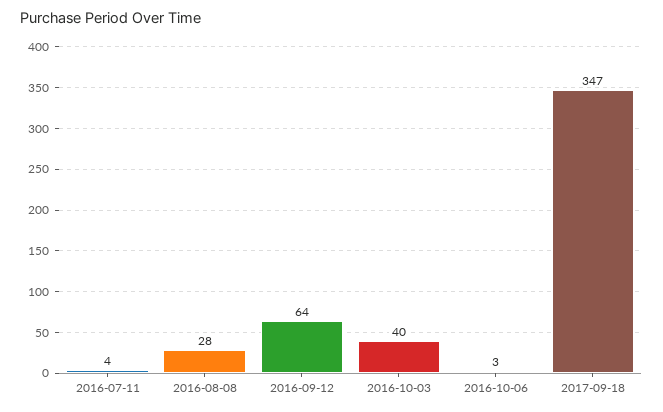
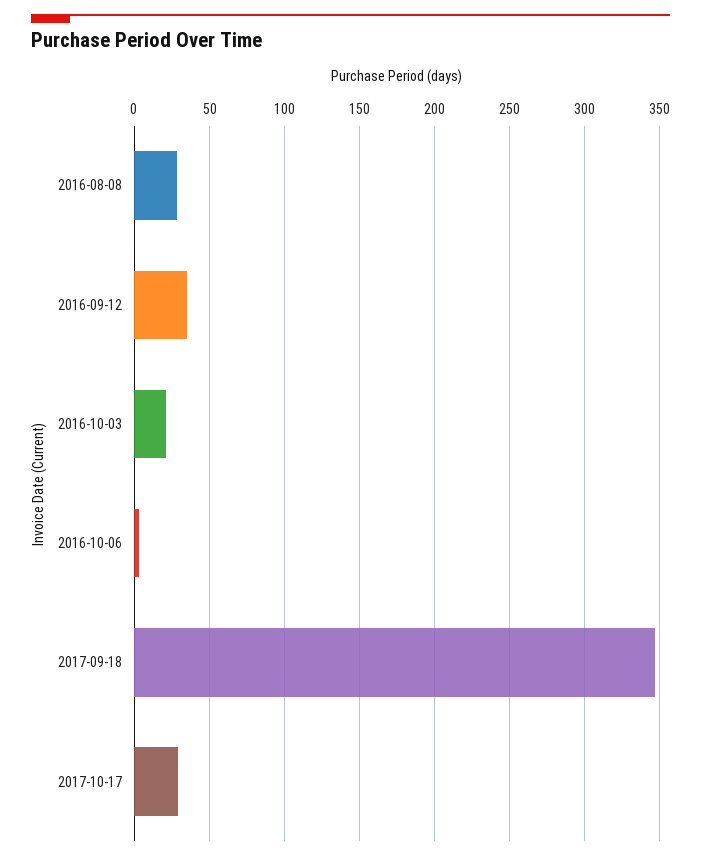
2016-07-11: 4 -> none
2016-09-12: 64 -> 35
2016-10-03: 40 -> 20
2017-10-17: none -> 30

